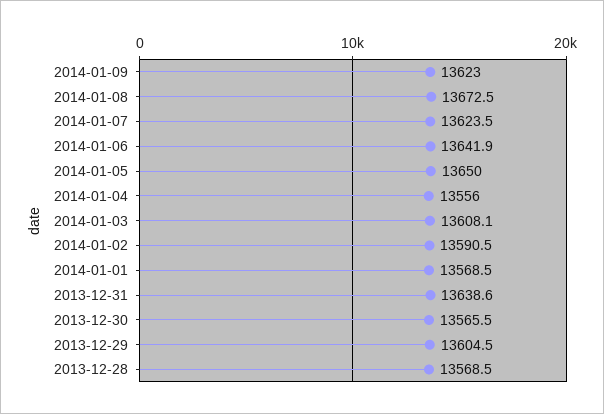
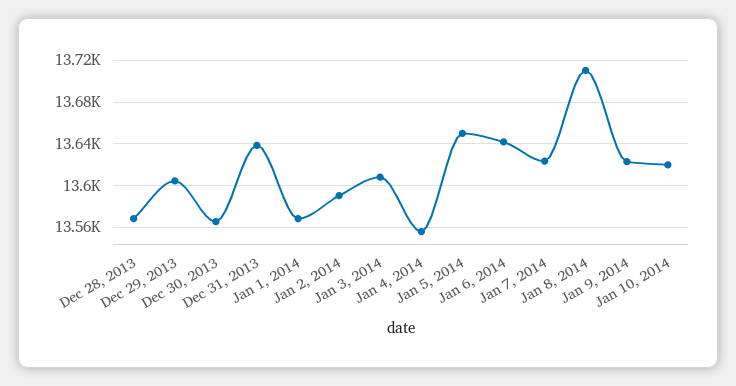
2014-01-08: 13672.5 -> 13710
Jan 10, 2014: none -> 13620

